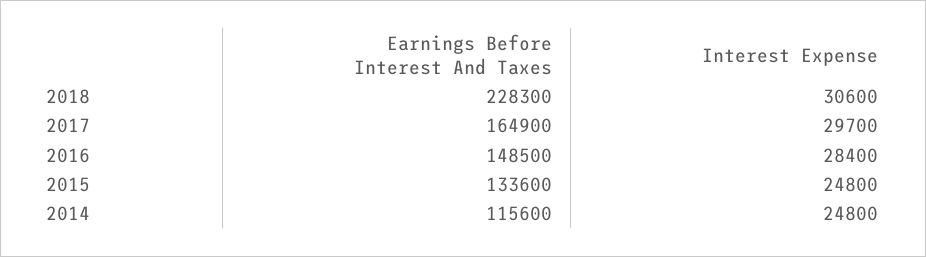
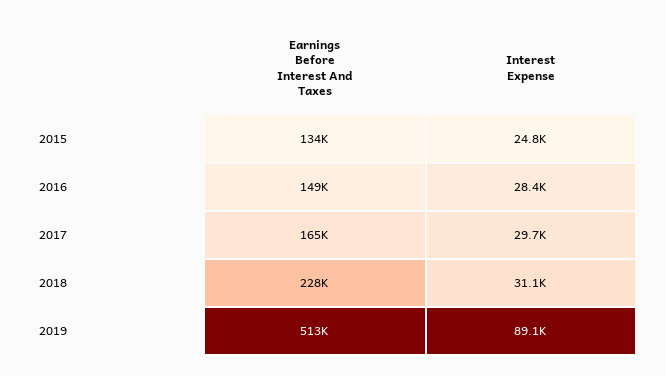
Interest Expense, 2018: 30600 -> 31100
Earnings Before Interest And Taxes, 2014: 115600 -> none
Interest Expense, 2014: 24800 -> none
Earnings Before Interest And Taxes, 2019: none -> 513000
Interest Expense, 2019: none -> 89100

